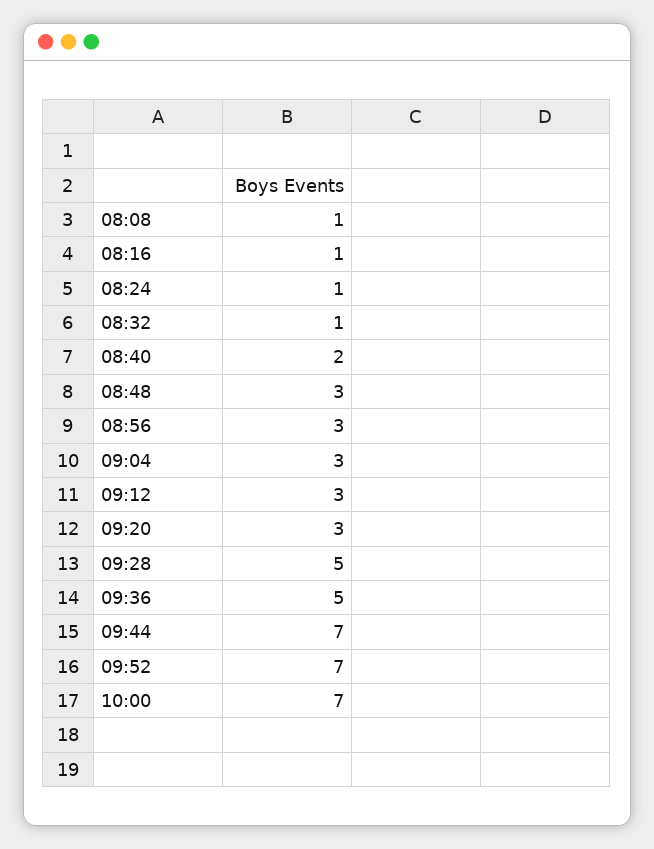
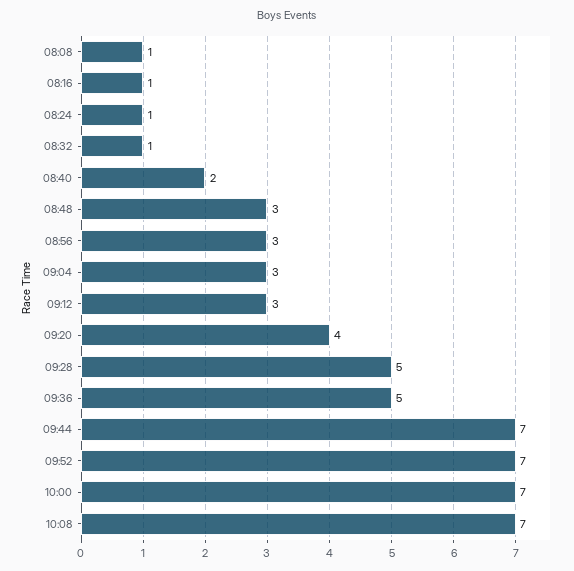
09:20: 3 -> 4
10:08: none -> 7

